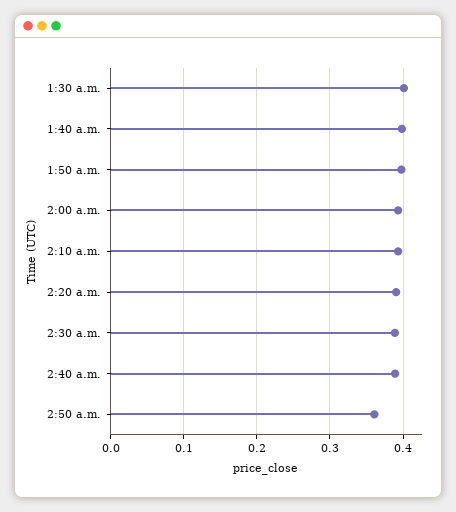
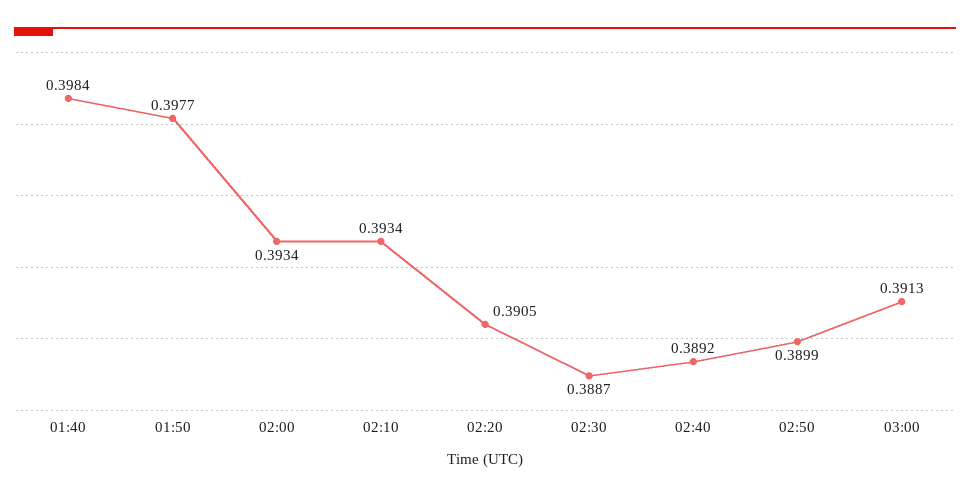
1:30 a.m.: 0.4 -> none
2:50 a.m.: 0.36 -> 0.3899
03:00: none -> 0.3913

